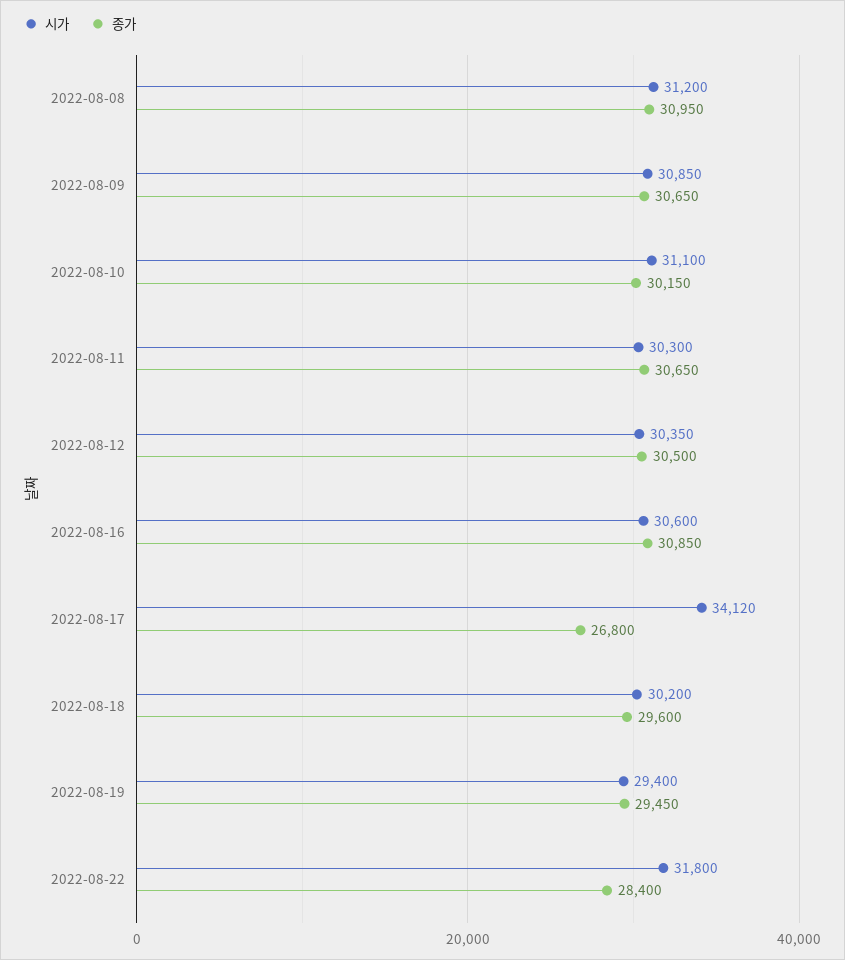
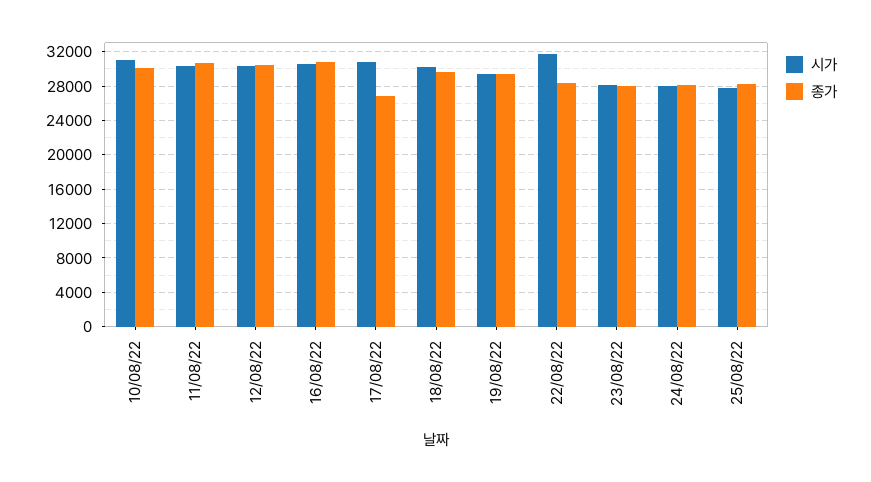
시가, 2022-08-08: 31200 -> none
종가, 2022-08-08: 30950 -> none
시가, 2022-08-09: 30850 -> none
종가, 2022-08-09: 30650 -> none
시가, 2022-08-17: 34120 -> 31000
시가, 23/08/22: none -> 28000
종가, 23/08/22: none -> 28000
시가, 24/08/22: none -> 28000
종가, 24/08/22: none -> 28000
시가, 25/08/22: none -> 28000
종가, 25/08/22: none -> 28000

